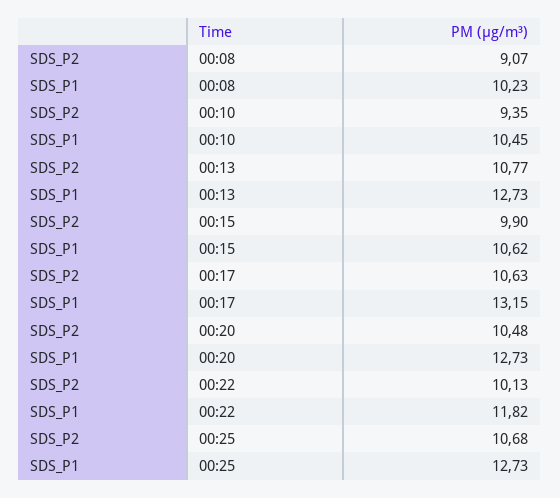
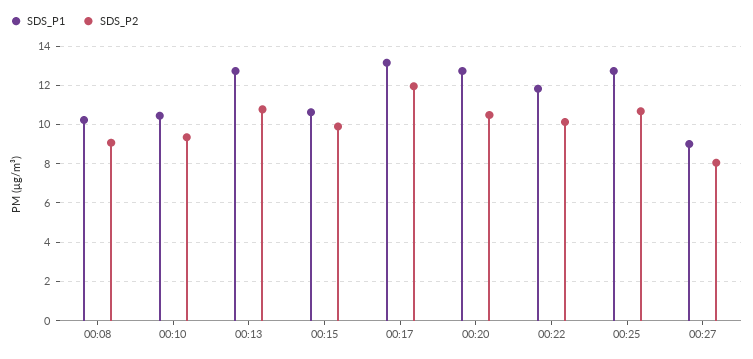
SDS_P2, 00:17: 10.63 -> 12
SDS_P1, 00:27: none -> 9
SDS_P2, 00:27: none -> 8

